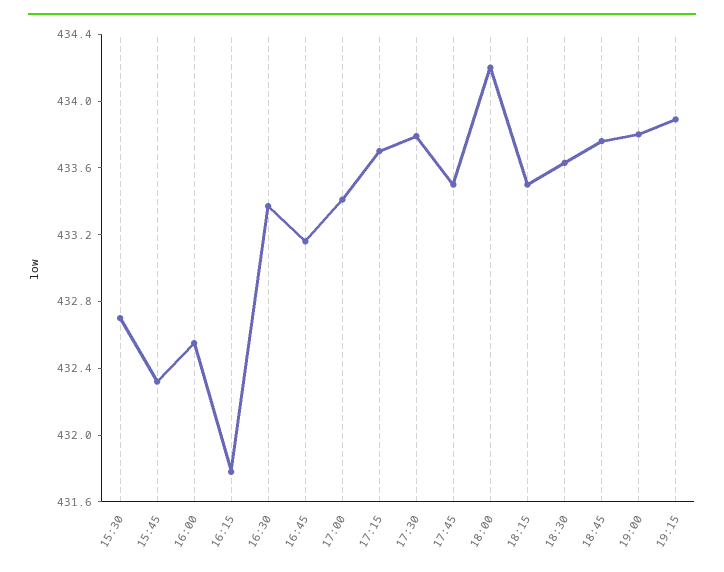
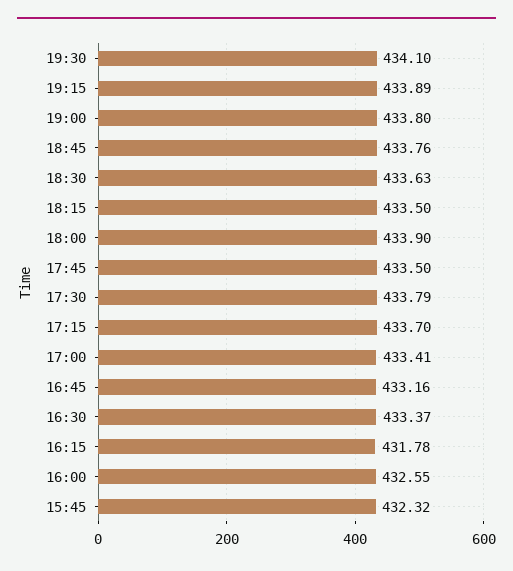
15:30: 432.7 -> none
18:00: 434.2 -> 433.9
19:30: none -> 434.1

